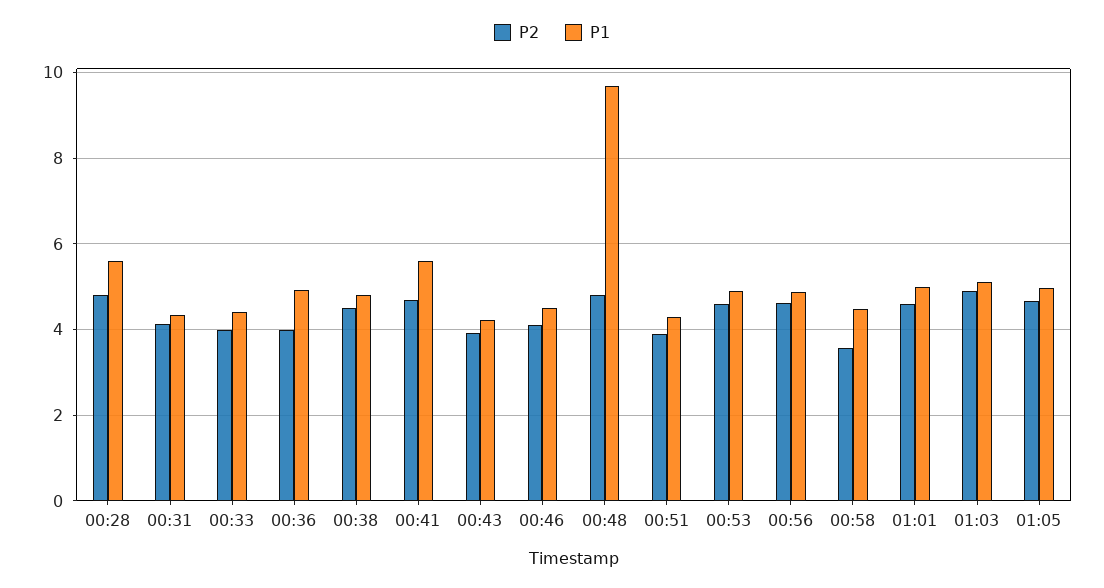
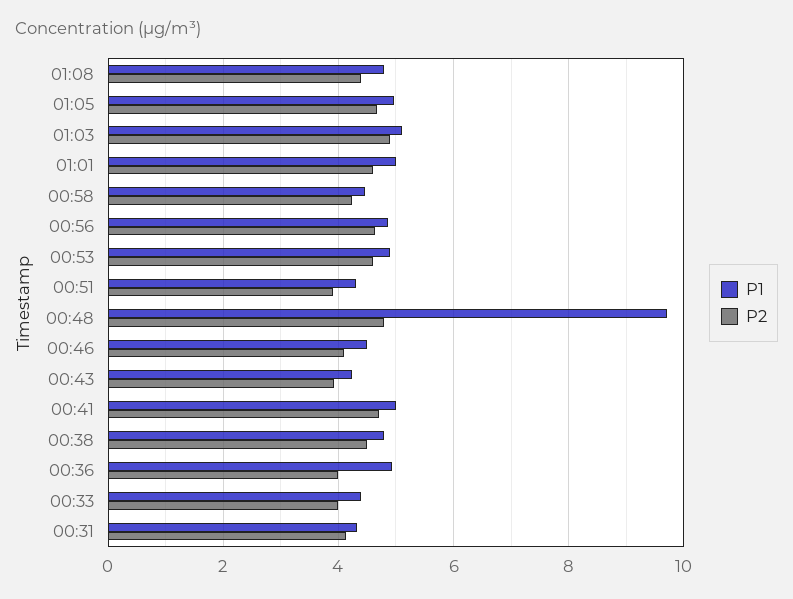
P2, 00:28: 4.8 -> none
P1, 00:28: 5.6 -> none
P1, 00:41: 5.6 -> 5
P2, 00:58: 3.6 -> 4.2
P1, 01:08: none -> 4.8
P2, 01:08: none -> 4.4

